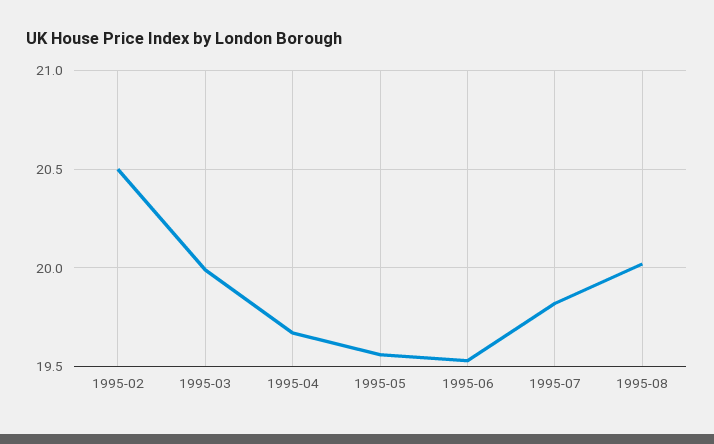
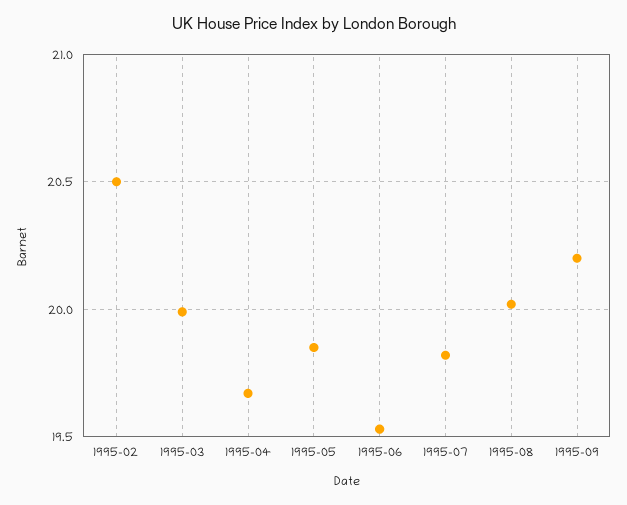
1995-05: 19.55 -> 19.85
1995-09: none -> 20.2

